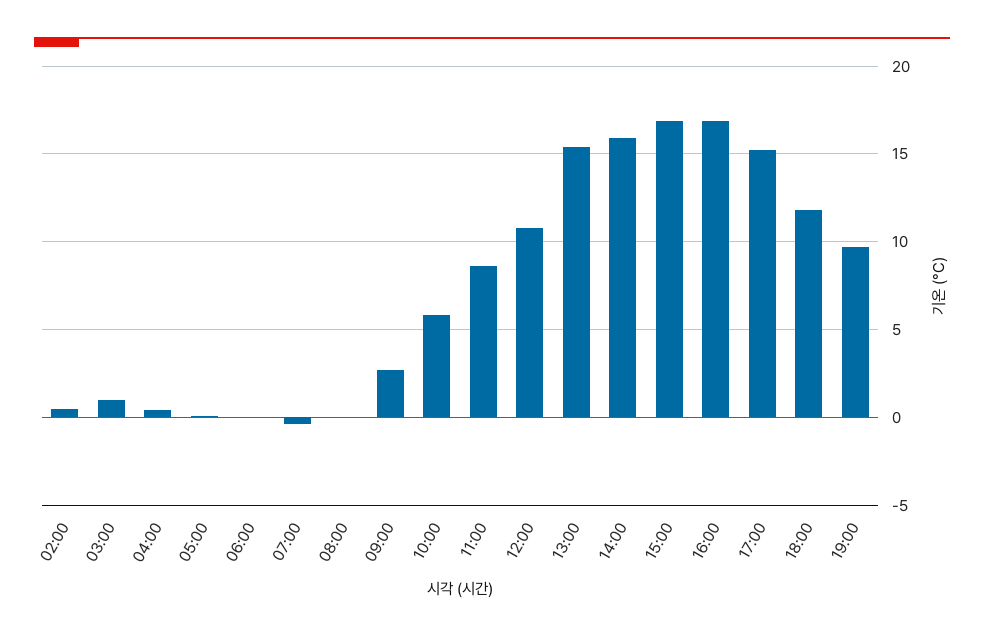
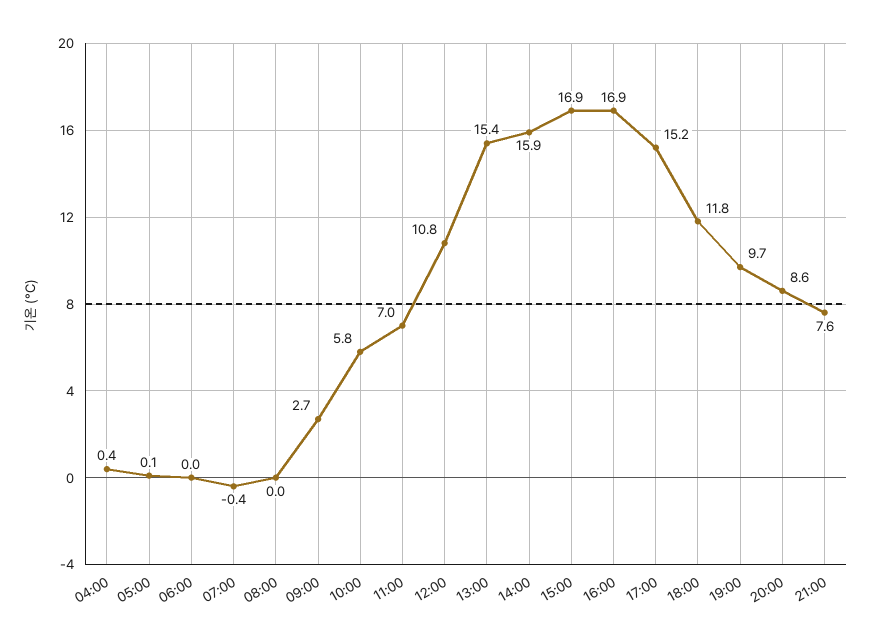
02:00: 0.5 -> none
03:00: 1 -> none
11:00: 8.5 -> 7
20:00: none -> 8.6
21:00: none -> 7.6

